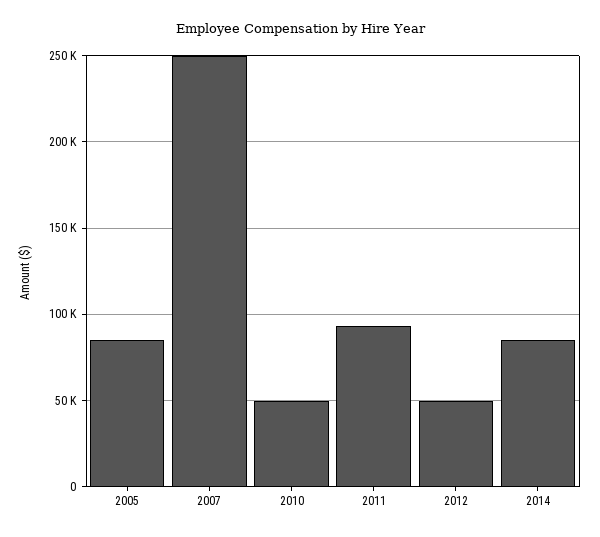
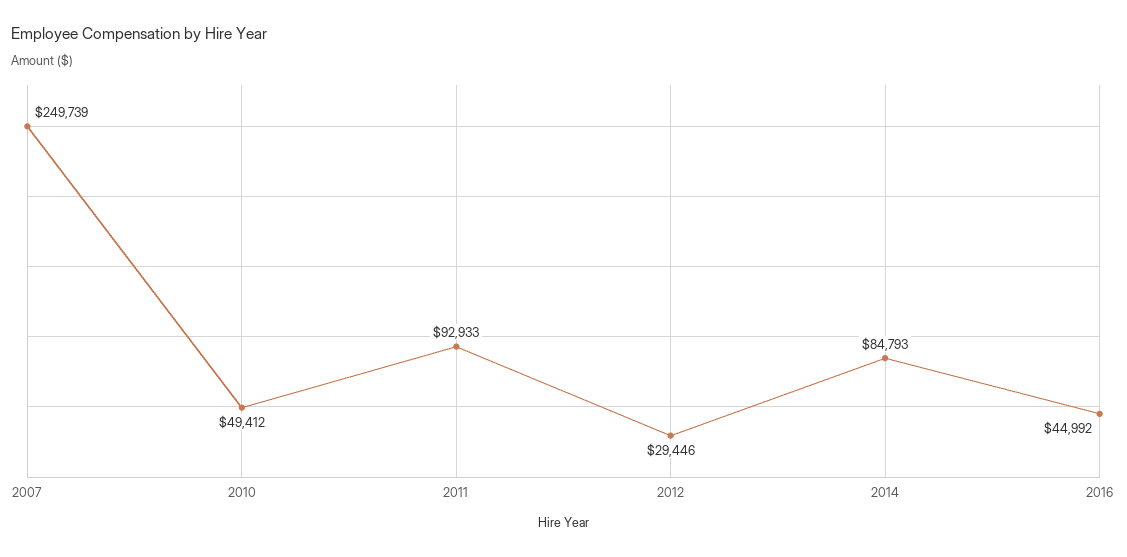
2005: 85000 -> none
2012: 50000 -> 29446
2016: none -> 44992

